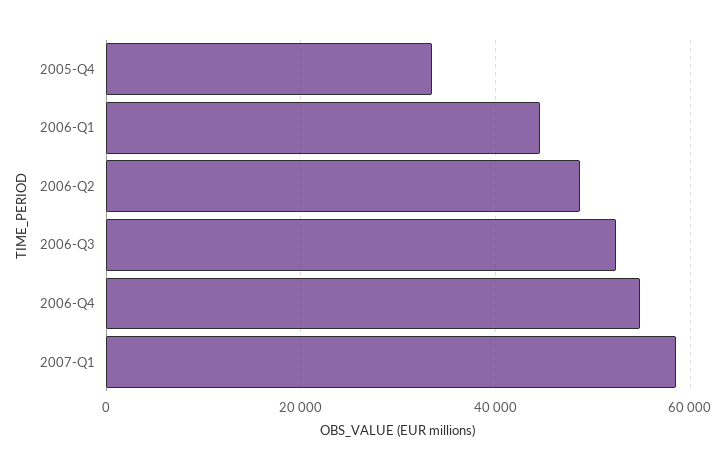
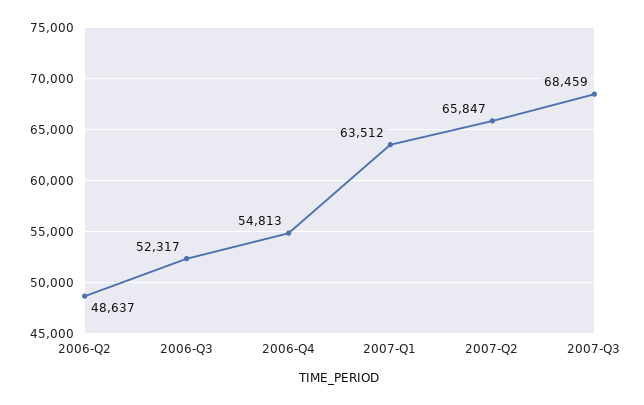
2005-Q4: 34000 -> none
2006-Q1: 44000 -> none
2007-Q1: 58000 -> 63512
2007-Q2: none -> 65847
2007-Q3: none -> 68459

